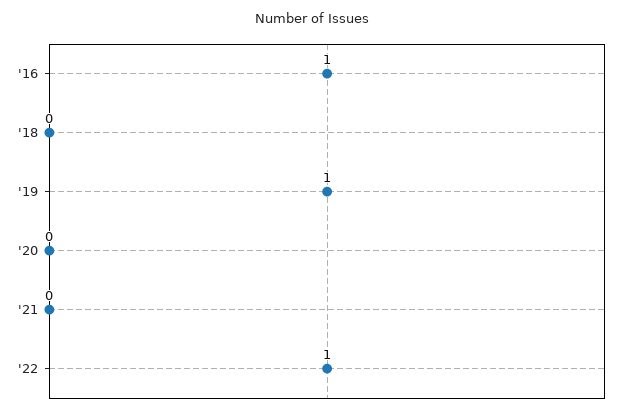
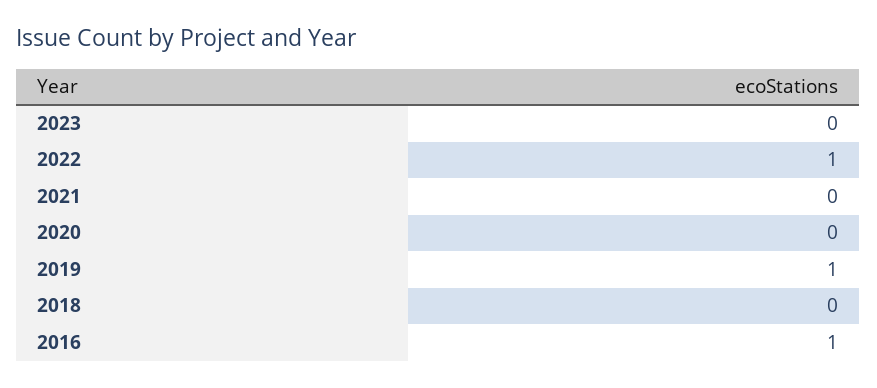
2023: none -> 0

